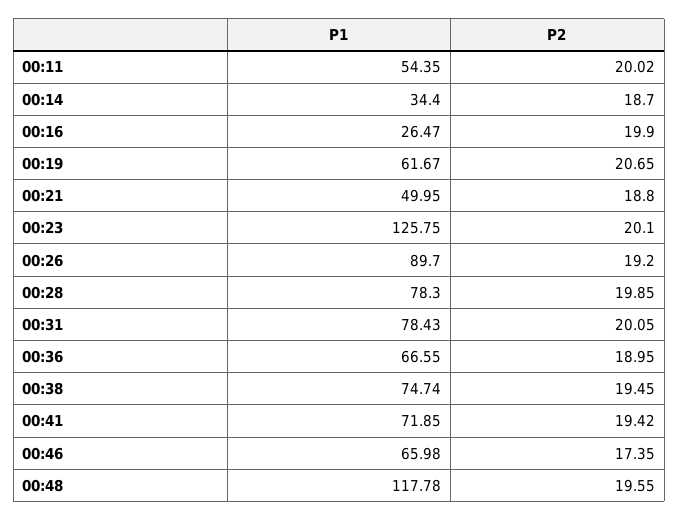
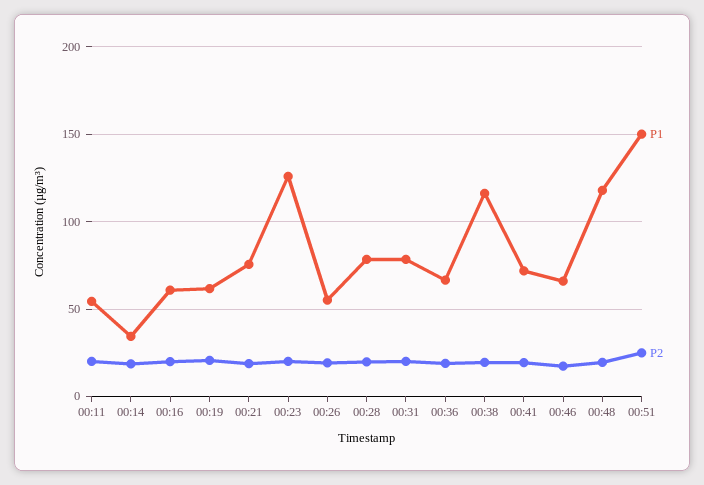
P1, 00:16: 26.47 -> 60
P1, 00:21: 49.95 -> 75
P1, 00:26: 89.7 -> 55
P1, 00:38: 74.74 -> 115
P1, 00:51: none -> 150
P2, 00:51: none -> 25

